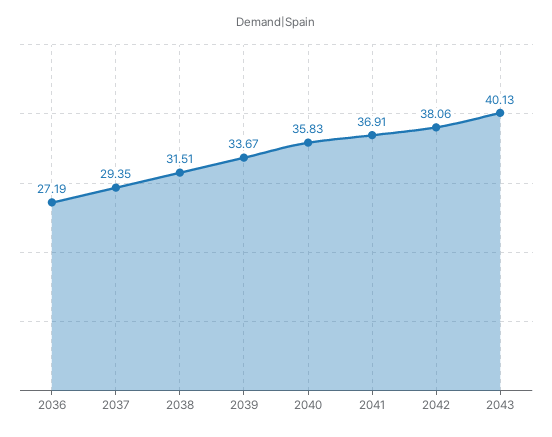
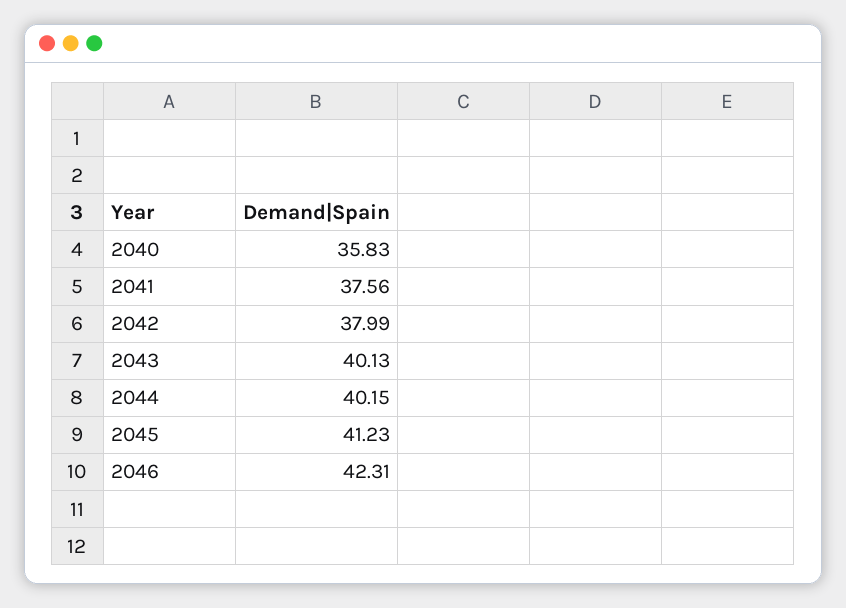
2036: 27.19 -> none
2037: 29.35 -> none
2038: 31.51 -> none
2039: 33.67 -> none
2041: 36.91 -> 37.56
2042: 38.06 -> 37.99
2044: none -> 40.15
2045: none -> 41.23
2046: none -> 42.31

